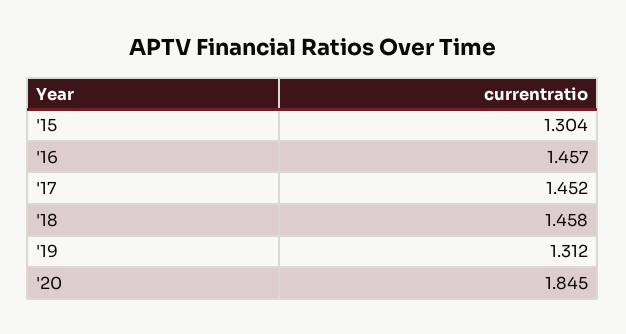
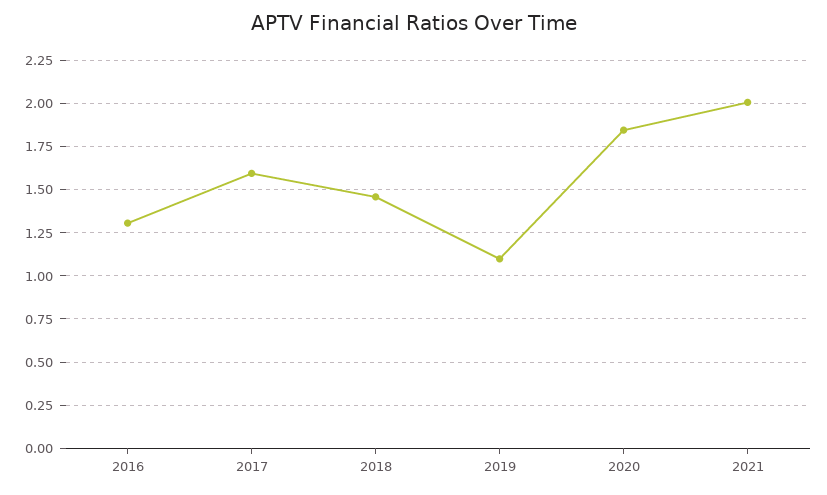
'15: 1.304 -> none
'16: 1.457 -> 1.3
'17: 1.452 -> 1.6
'19: 1.312 -> 1.1
2021: none -> 2

